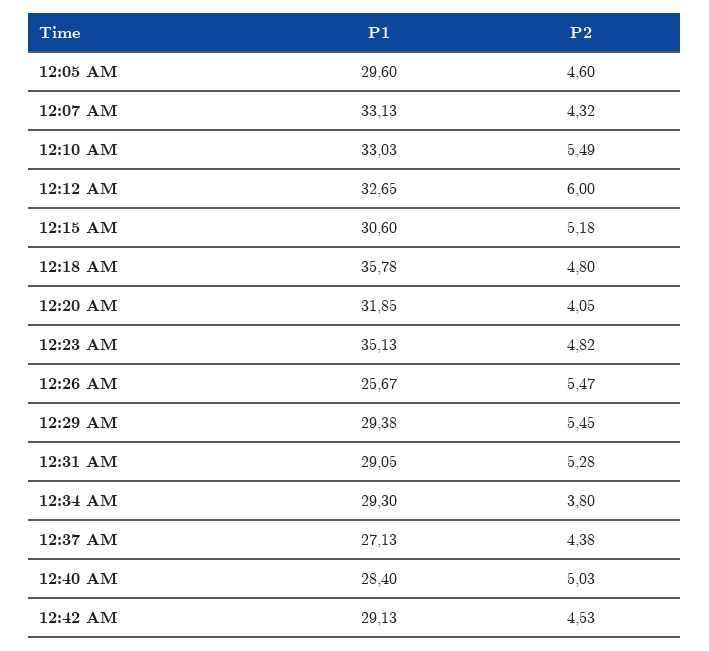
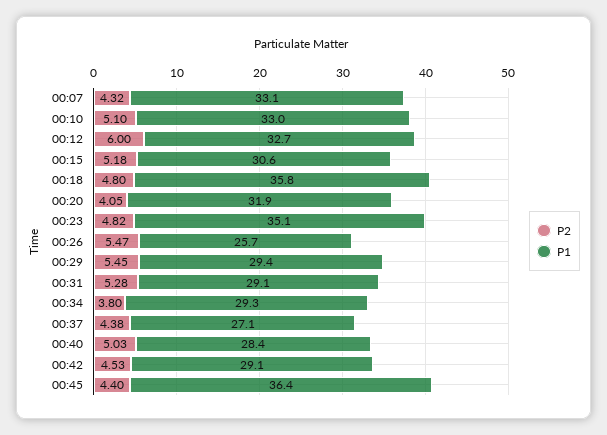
P1, 12:05 AM: 29.6 -> none
P2, 12:05 AM: 4.6 -> none
P2, 12:10 AM: 5.49 -> 5.1
P2, 00:45: none -> 4.4
P1, 00:45: none -> 36.4

